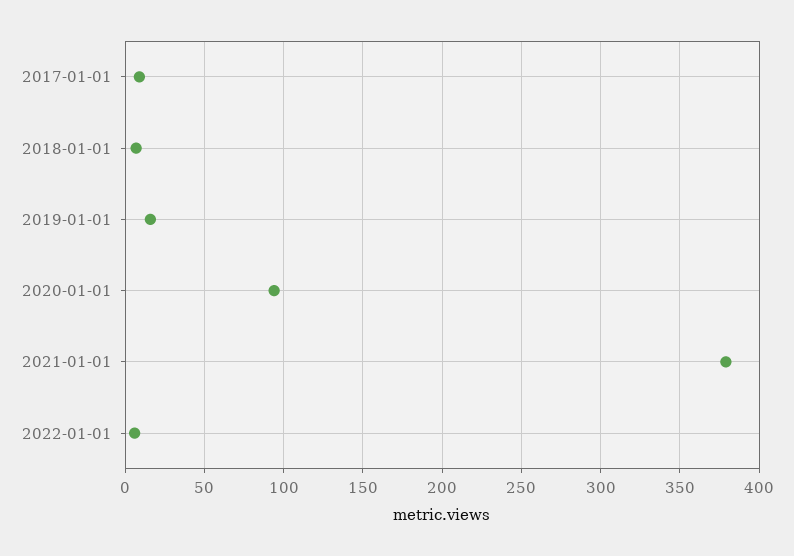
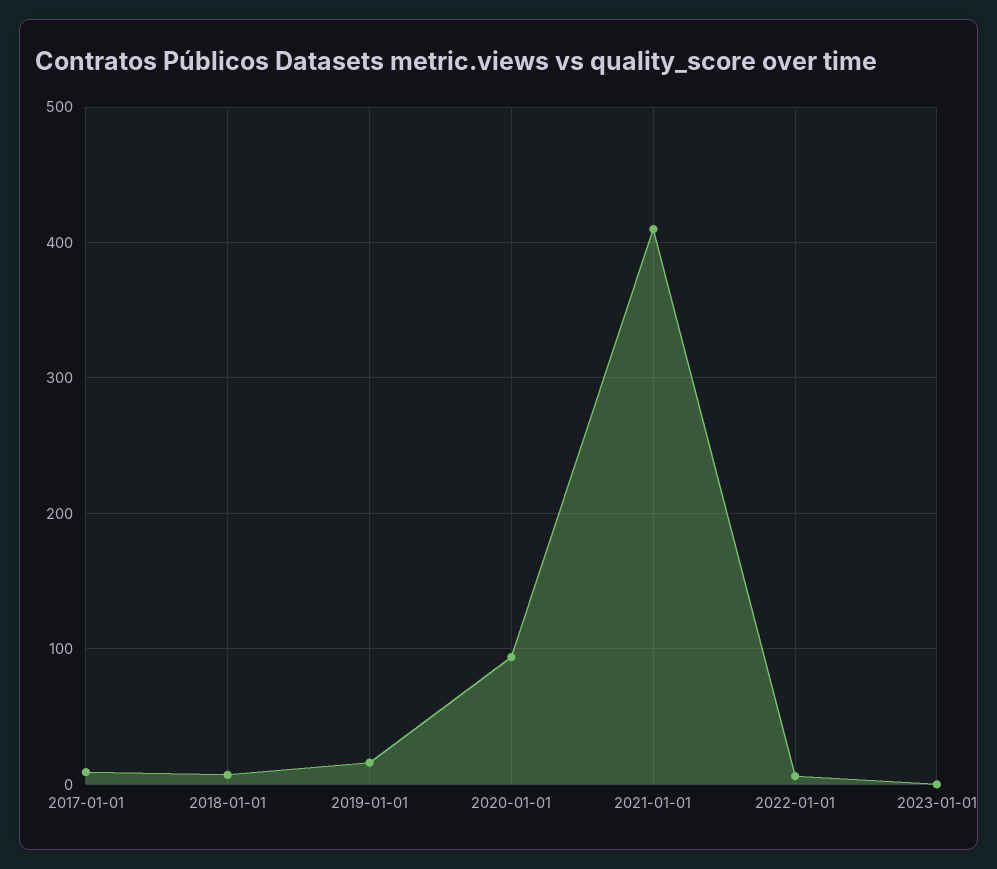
2021-01-01: 380 -> 410
2023-01-01: none -> 0

